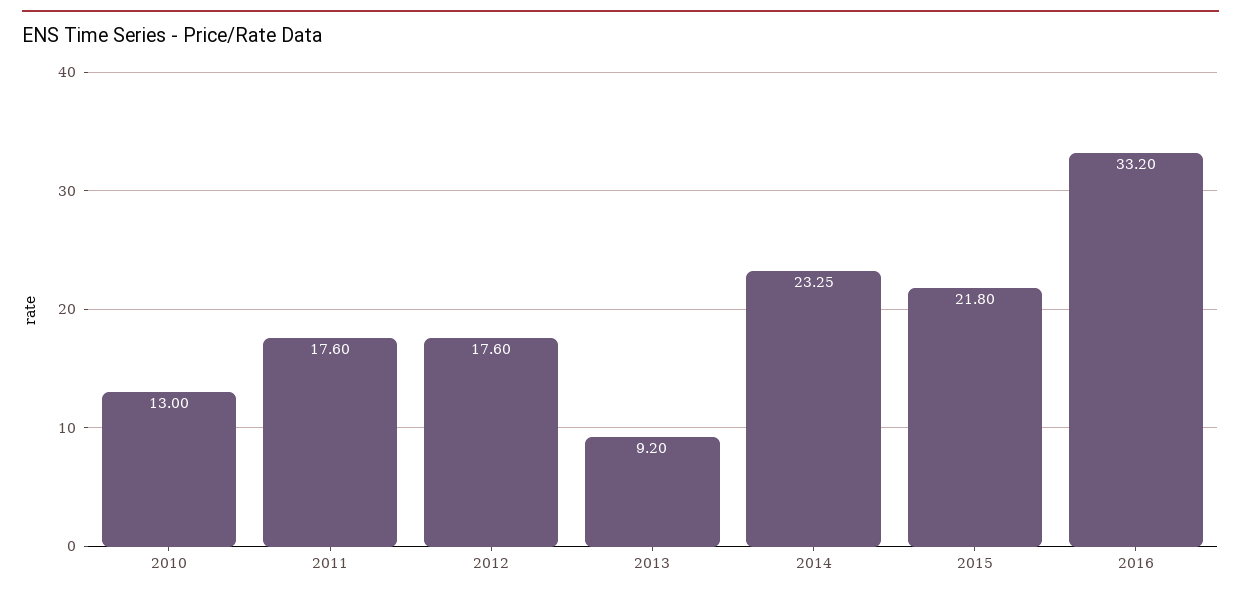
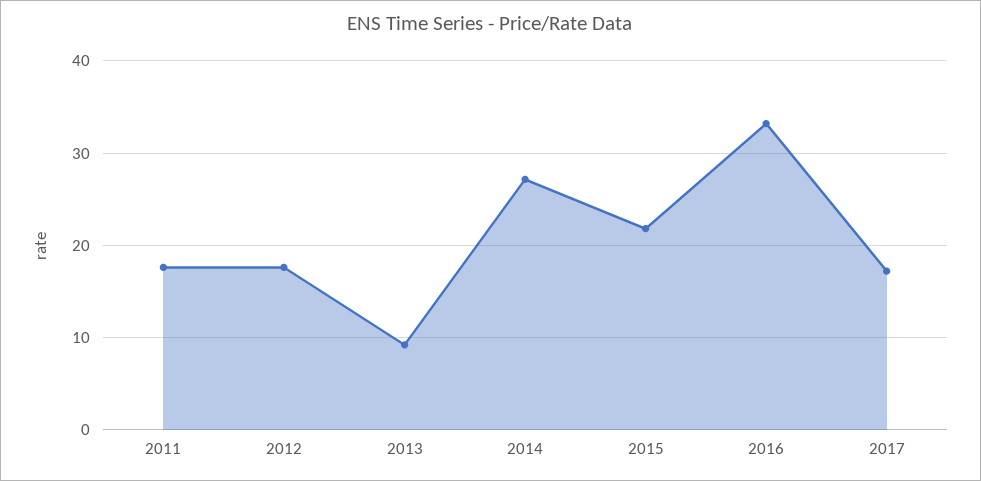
2010: 13 -> none
2014: 23.25 -> 27
2017: none -> 17

